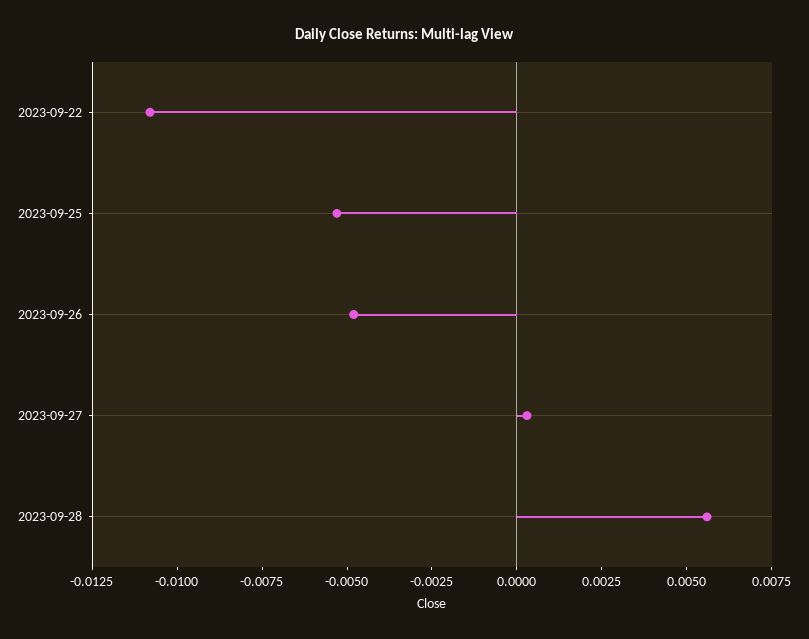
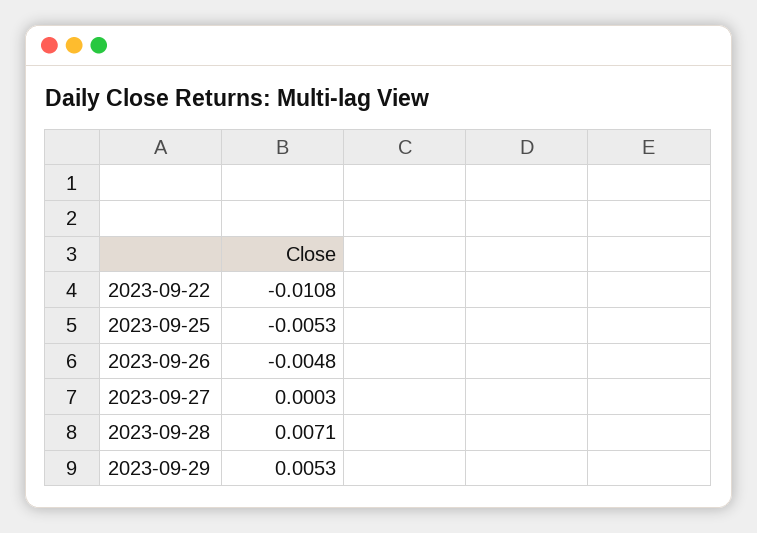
2023-09-28: 0.0055 -> 0.0071
2023-09-29: none -> 0.0053

